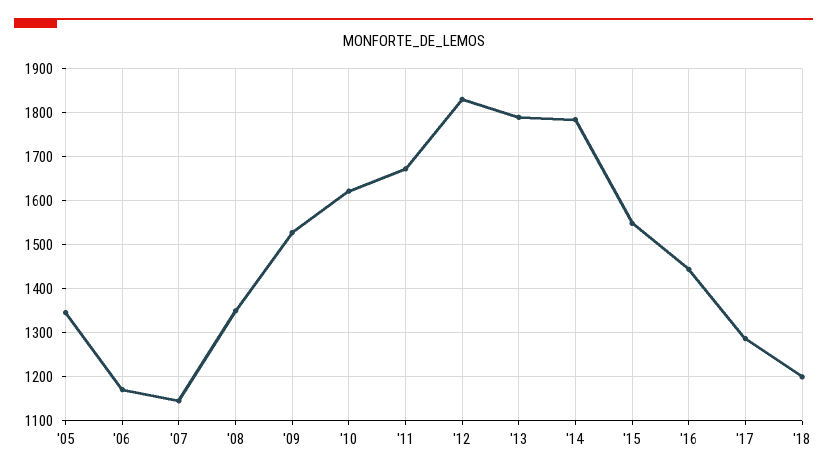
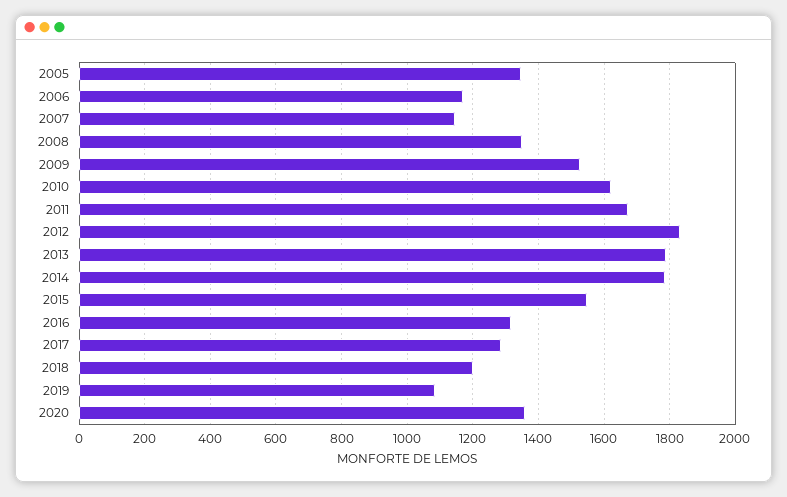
'16: 1440 -> 1320
2019: none -> 1080
2020: none -> 1360

